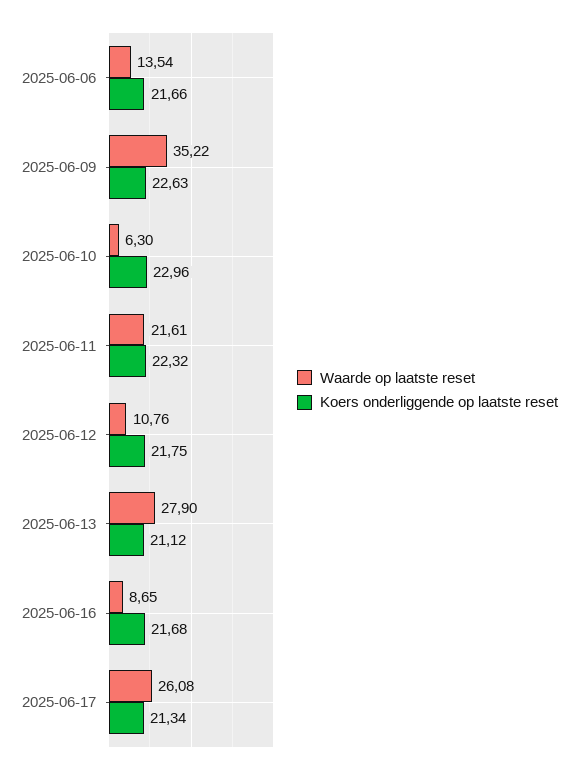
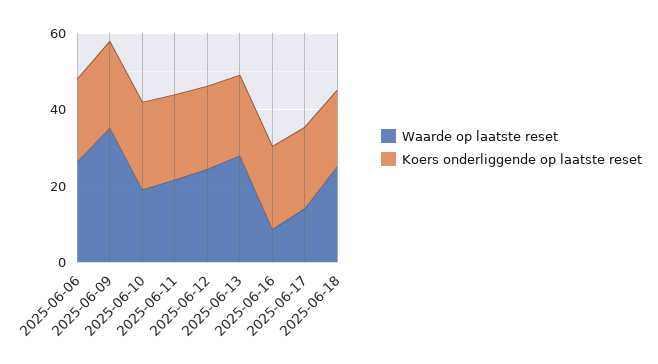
Waarde op laatste reset, 2025-06-06: 13.54 -> 25
Waarde op laatste reset, 2025-06-10: 6.3 -> 20
Waarde op laatste reset, 2025-06-12: 10.76 -> 25
Waarde op laatste reset, 2025-06-17: 26.08 -> 15
Waarde op laatste reset, 2025-06-18: none -> 25
Koers onderliggende op laatste reset, 2025-06-18: none -> 20

